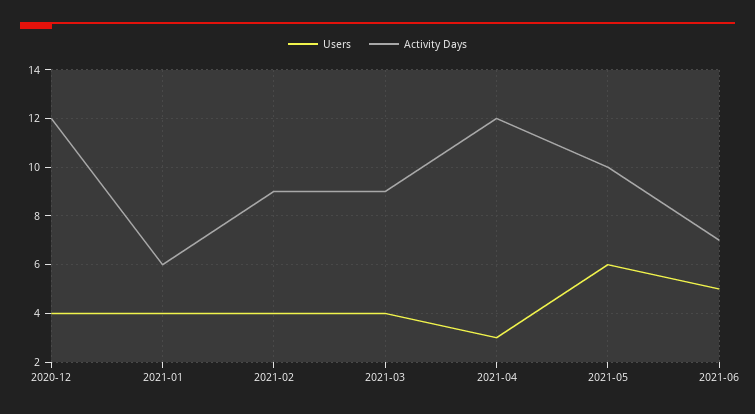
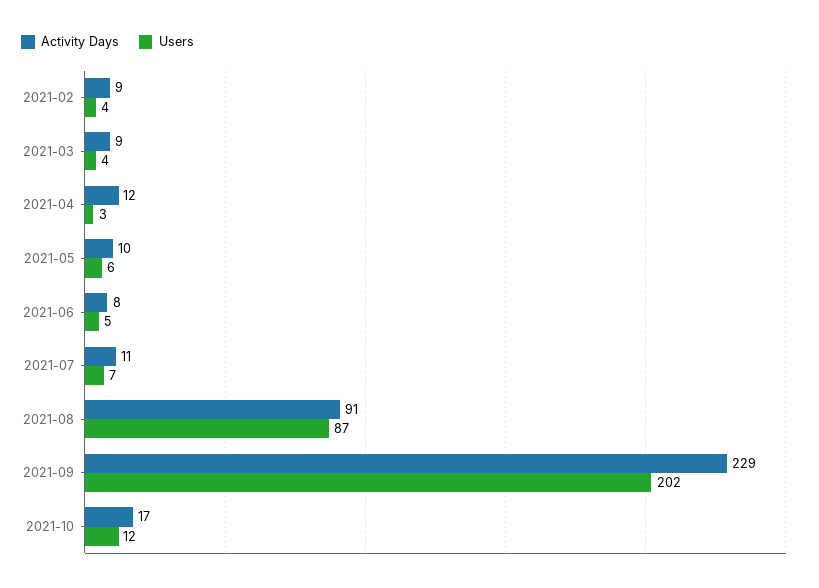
Users, 2020-12: 4 -> none
Activity Days, 2020-12: 12 -> none
Users, 2021-01: 4 -> none
Activity Days, 2021-01: 6 -> none
Activity Days, 2021-06: 7 -> 8
Activity Days, 2021-07: none -> 11
Users, 2021-07: none -> 7
Activity Days, 2021-08: none -> 91
Users, 2021-08: none -> 87
Activity Days, 2021-09: none -> 229
Users, 2021-09: none -> 202
Activity Days, 2021-10: none -> 17
Users, 2021-10: none -> 12

